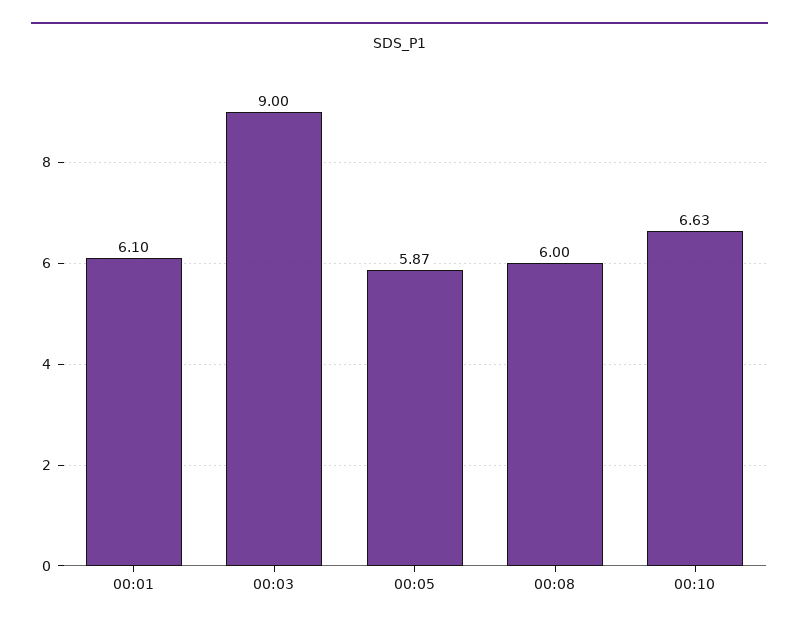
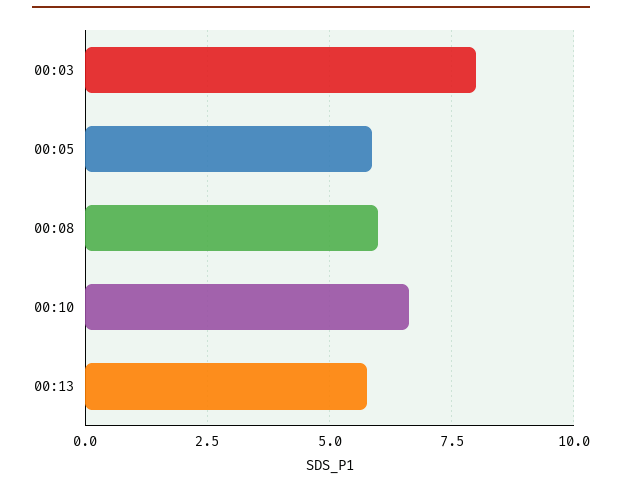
00:01: 6.1 -> none
00:03: 9 -> 8
00:13: none -> 5.75

